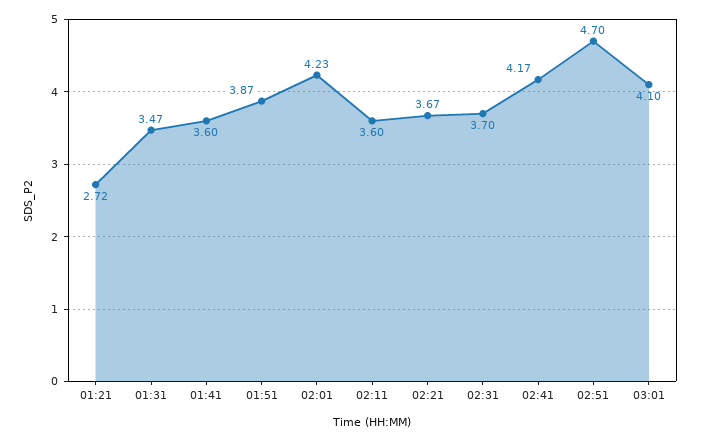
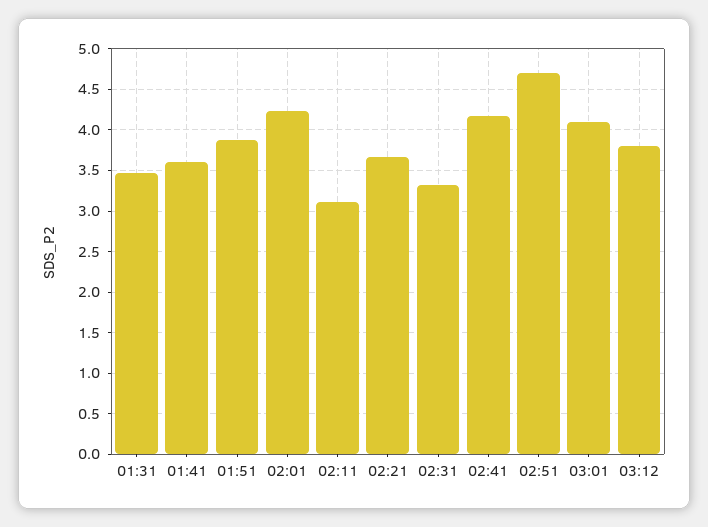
01:21: 2.72 -> none
02:11: 3.6 -> 3.1
02:31: 3.7 -> 3.3
03:12: none -> 3.8

